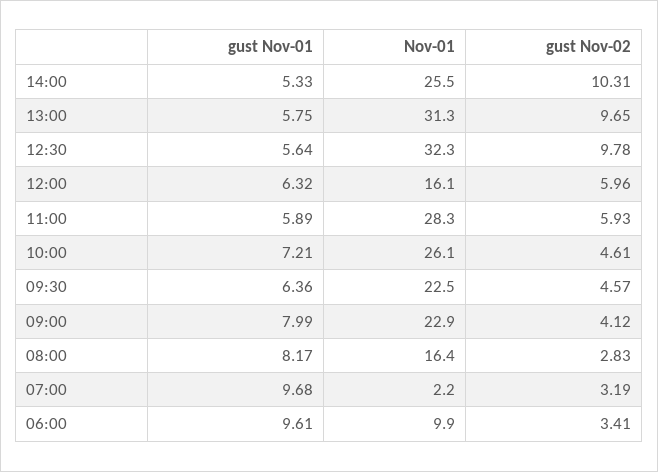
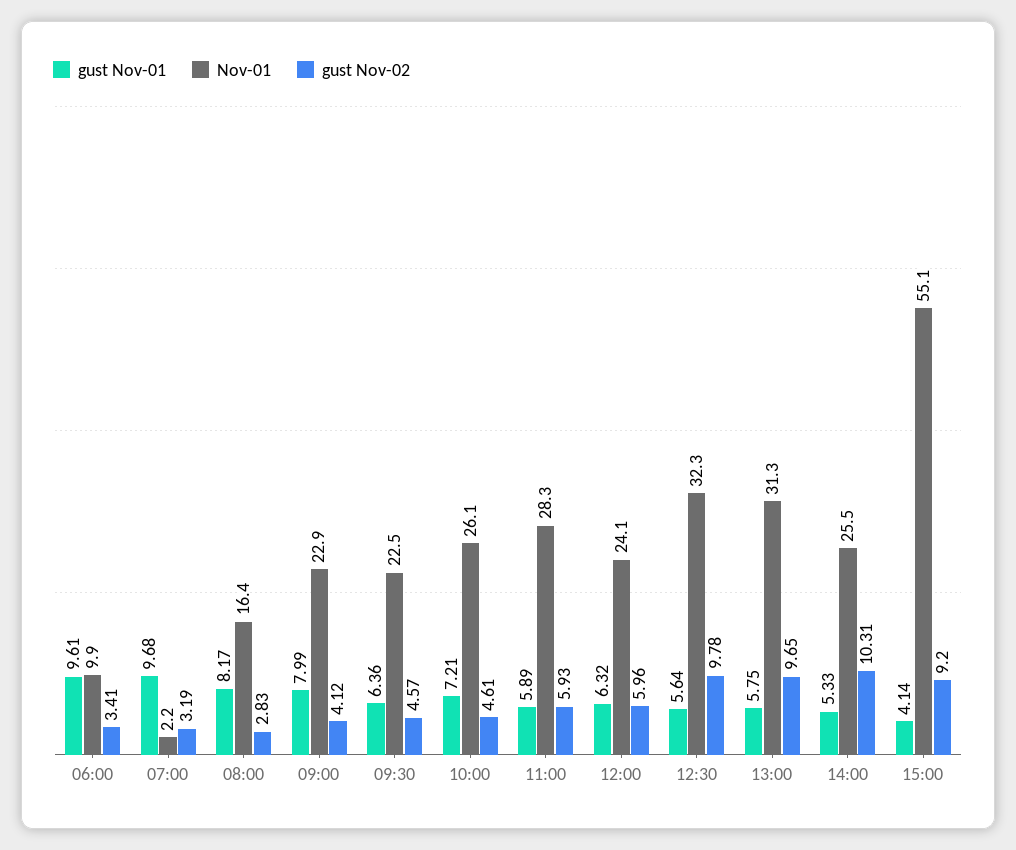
Nov-01, 12:00: 16.1 -> 24.1
gust Nov-01, 15:00: none -> 4.14
Nov-01, 15:00: none -> 55.1
gust Nov-02, 15:00: none -> 9.2

